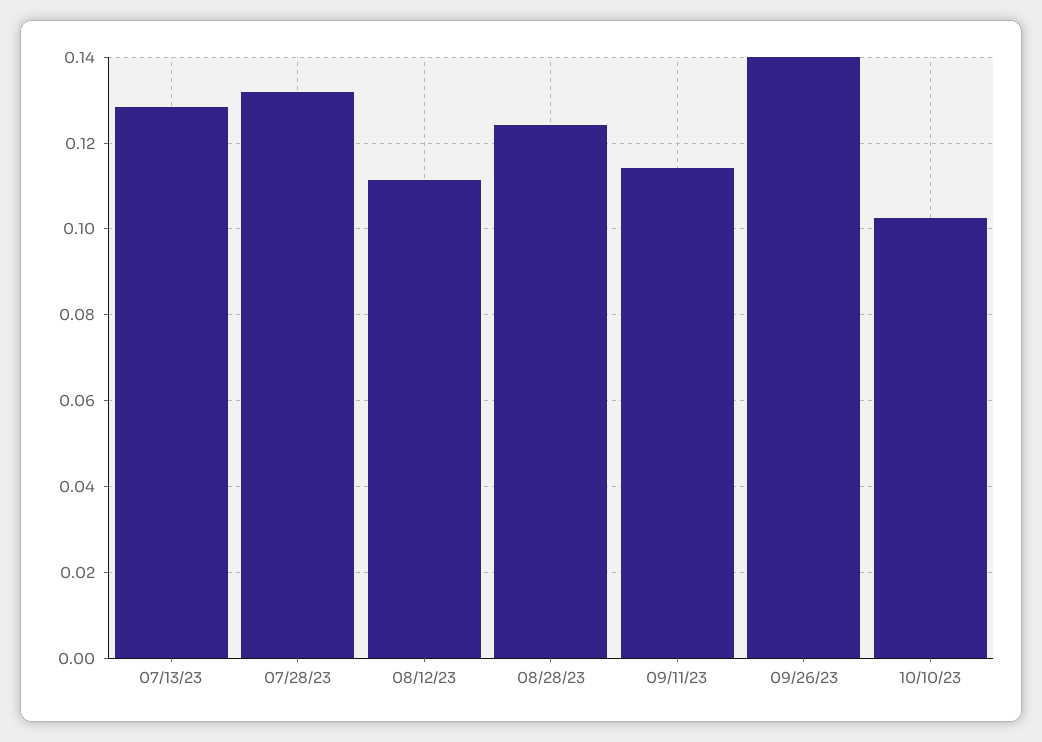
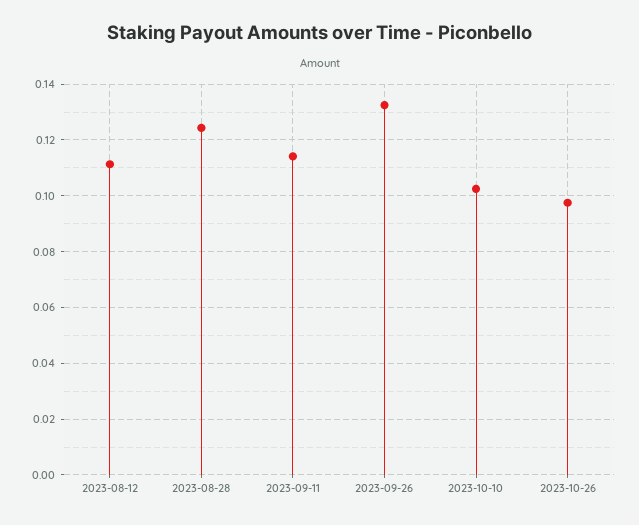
07/13/23: 0.128 -> none
07/28/23: 0.132 -> none
09/26/23: 0.14 -> 0.1325
2023-10-26: none -> 0.0975

